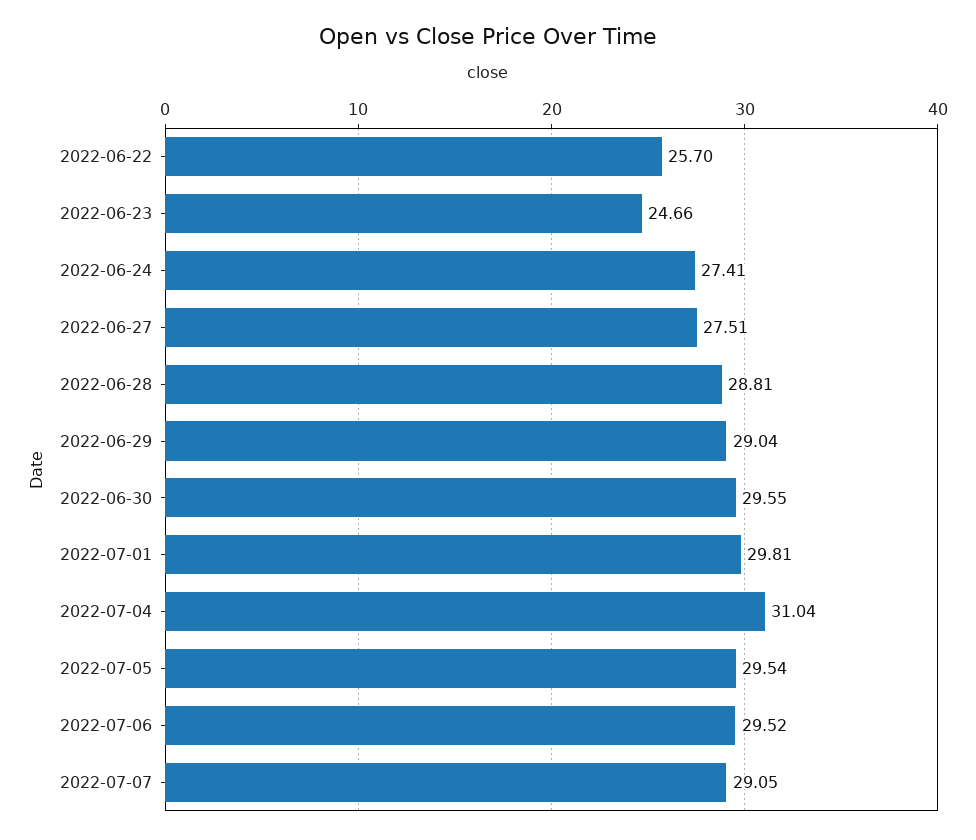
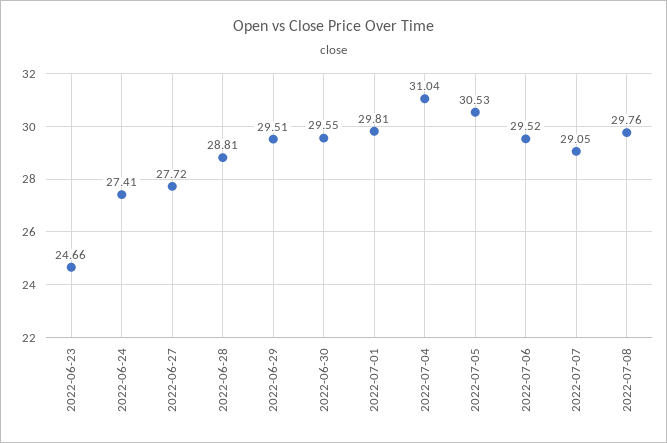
2022-06-22: 25.7 -> none
2022-06-27: 27.51 -> 27.72
2022-06-29: 29.04 -> 29.51
2022-07-05: 29.54 -> 30.53
2022-07-08: none -> 29.76

